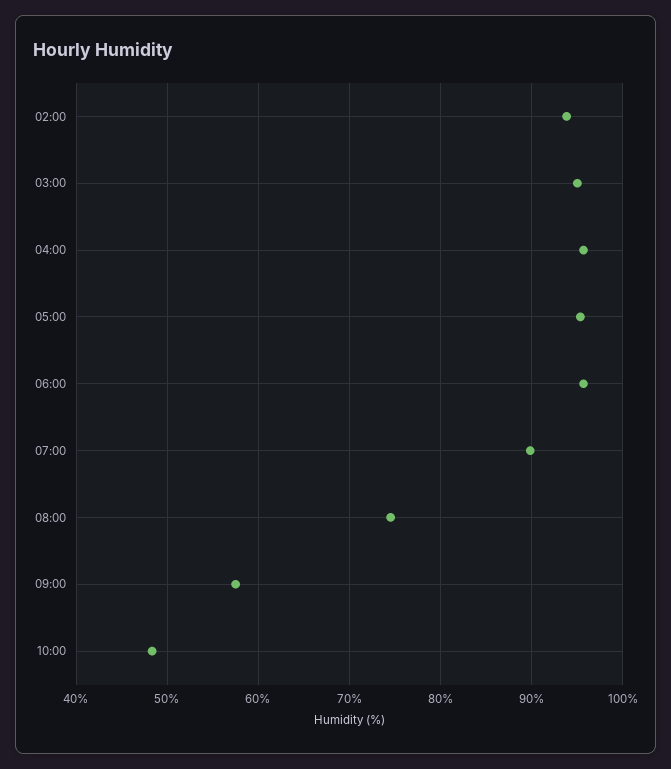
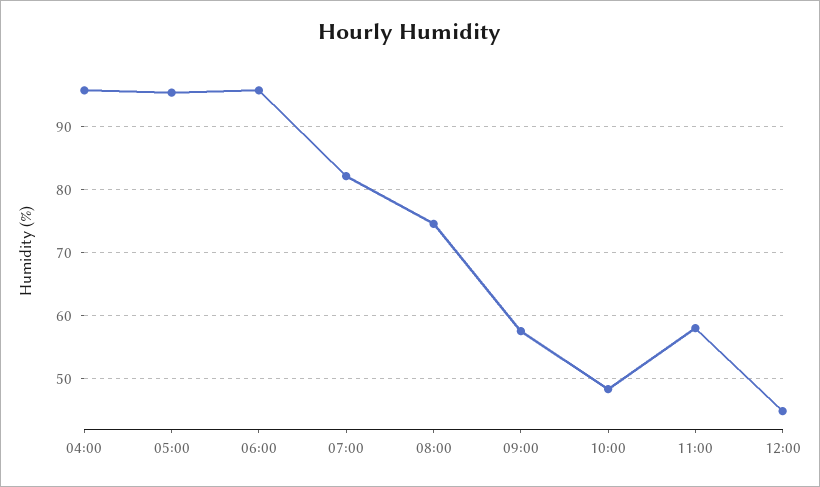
02:00: 94 -> none
03:00: 95 -> none
07:00: 90 -> 82
11:00: none -> 58
12:00: none -> 45

